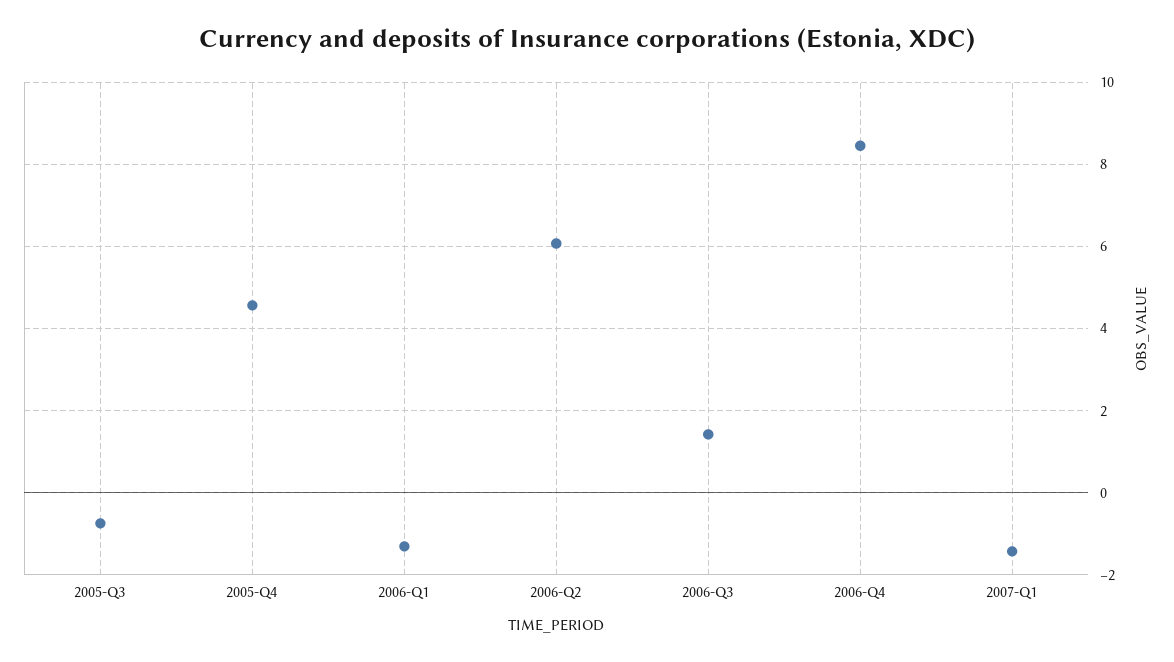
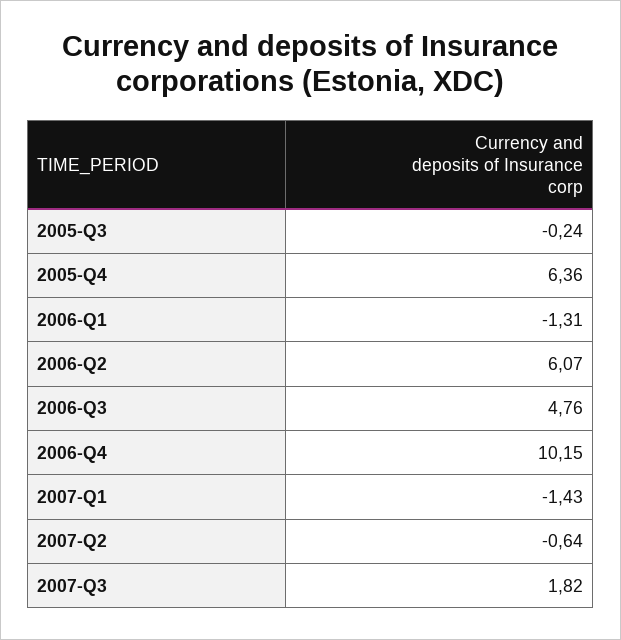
2005-Q3: -0.8 -> -0.24
2005-Q4: 4.6 -> 6.36
2006-Q3: 1.4 -> 4.76
2006-Q4: 8.4 -> 10.15
2007-Q2: none -> -0.64
2007-Q3: none -> 1.82

